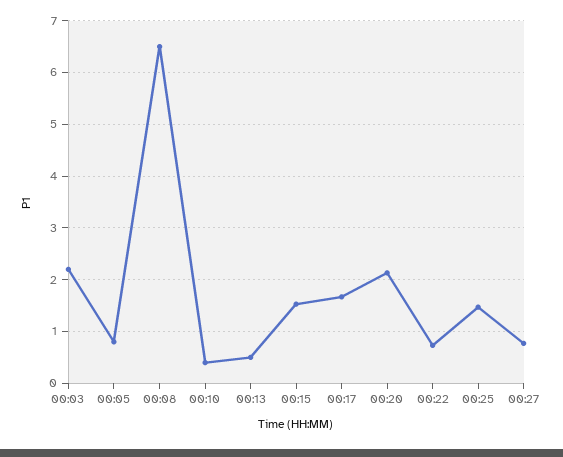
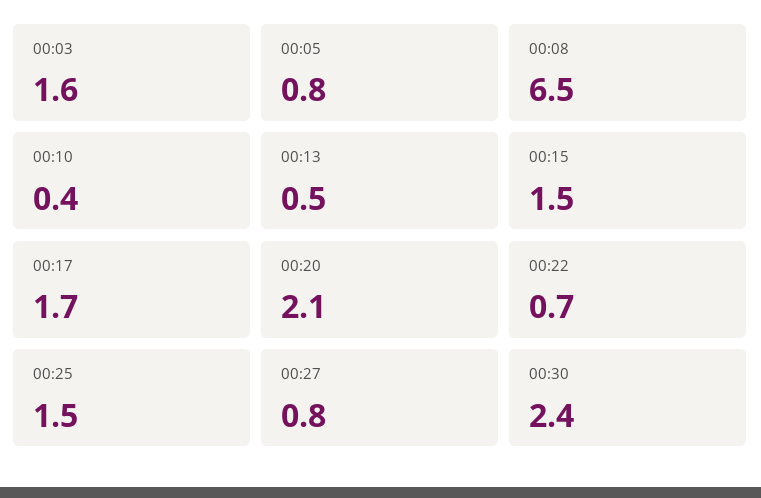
00:03: 2.2 -> 1.6
00:30: none -> 2.4

